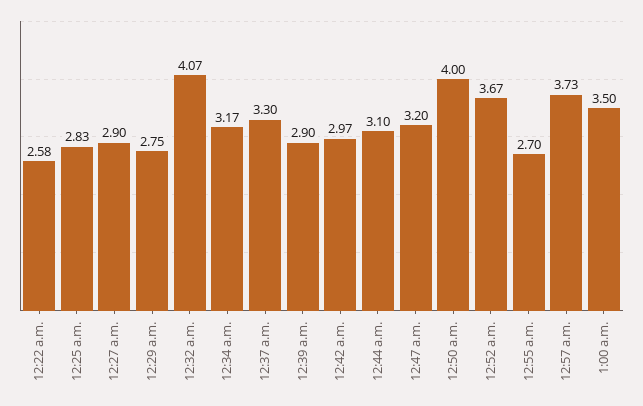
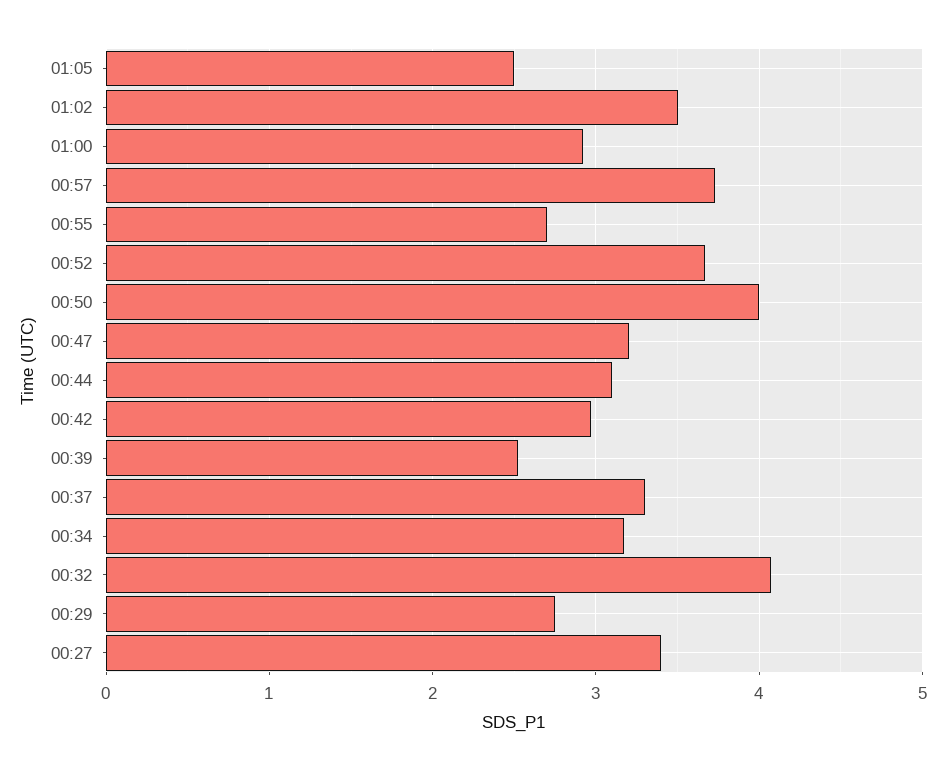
12:22 a.m.: 2.58 -> none
12:25 a.m.: 2.83 -> none
12:27 a.m.: 2.9 -> 3.4
12:39 a.m.: 2.9 -> 2.5
1:00 a.m.: 3.5 -> 2.9
01:05: none -> 2.5
01:02: none -> 3.5

